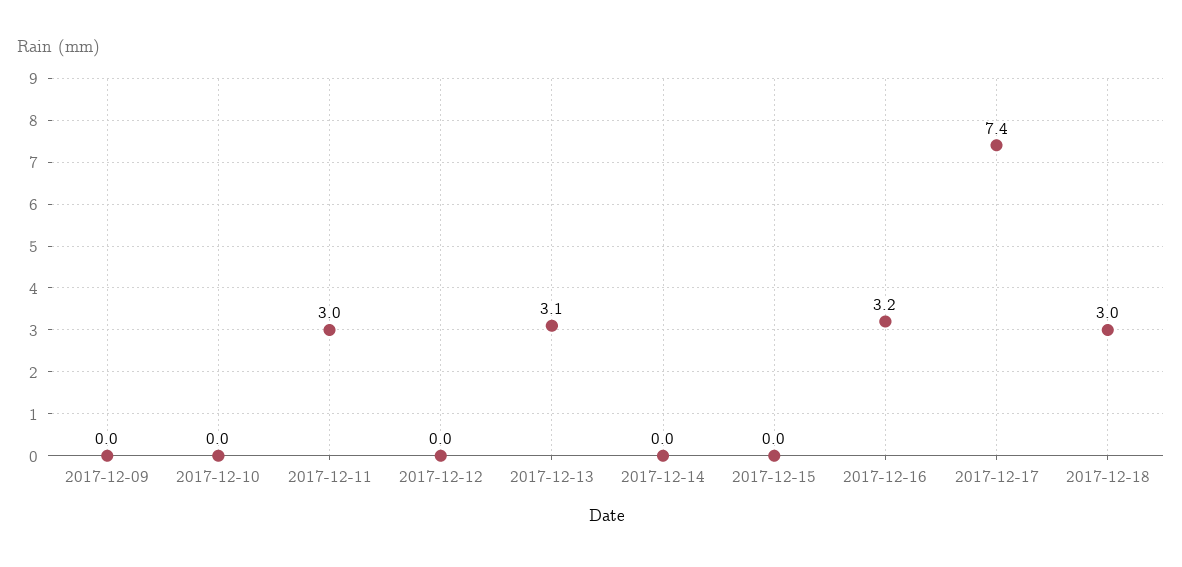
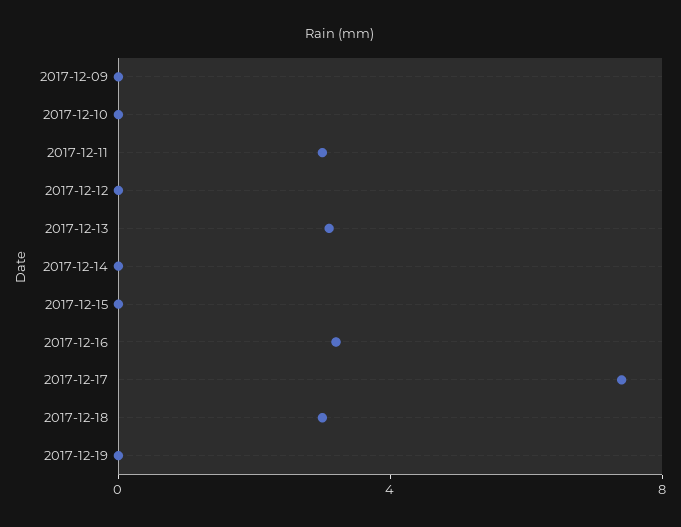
2017-12-19: none -> 0

